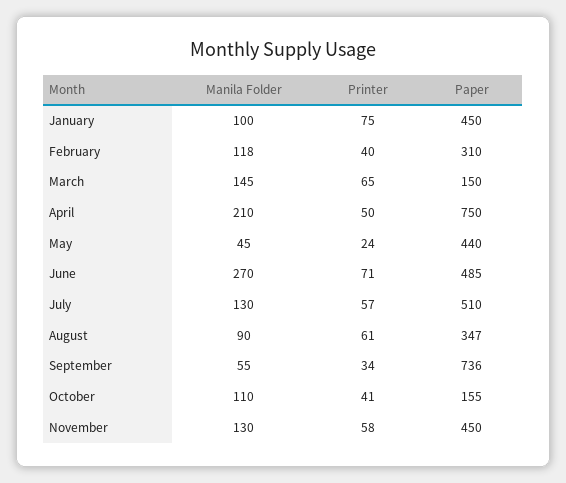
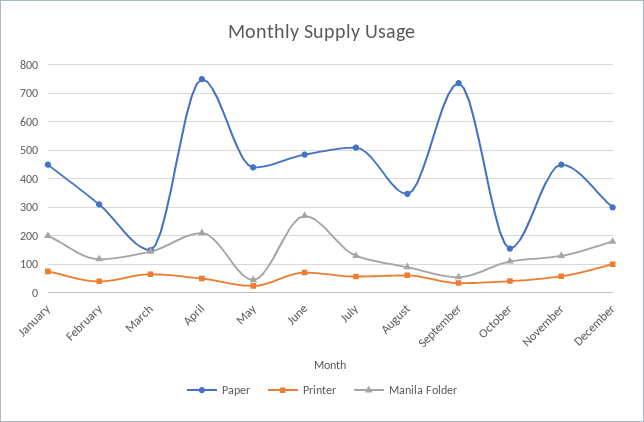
Manila Folder, January: 100 -> 200
Paper, December: none -> 300
Printer, December: none -> 100
Manila Folder, December: none -> 175

